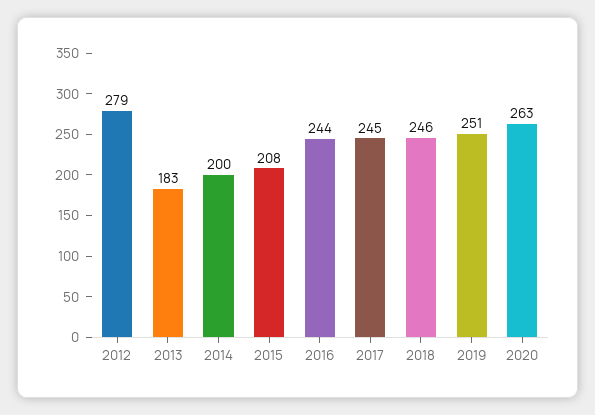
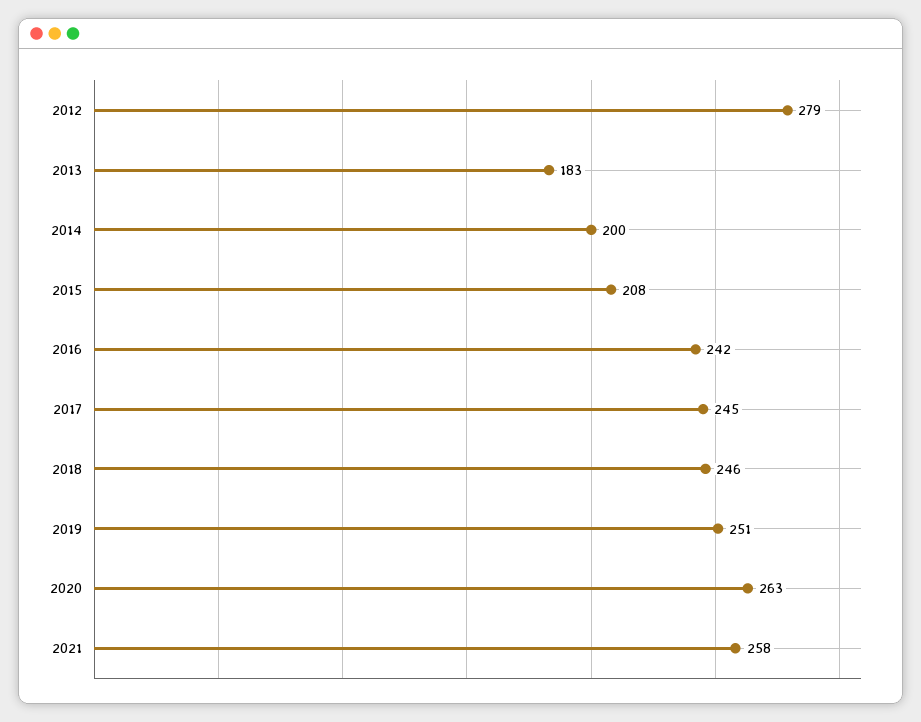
2016: 244 -> 242
2021: none -> 258

